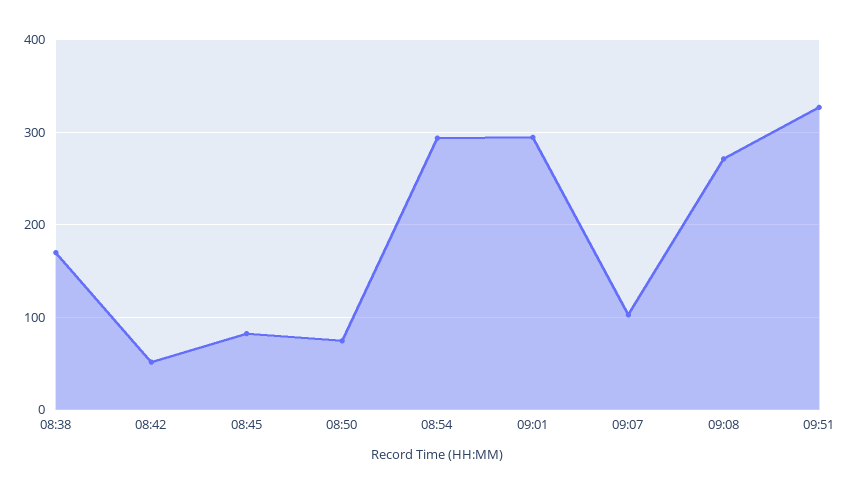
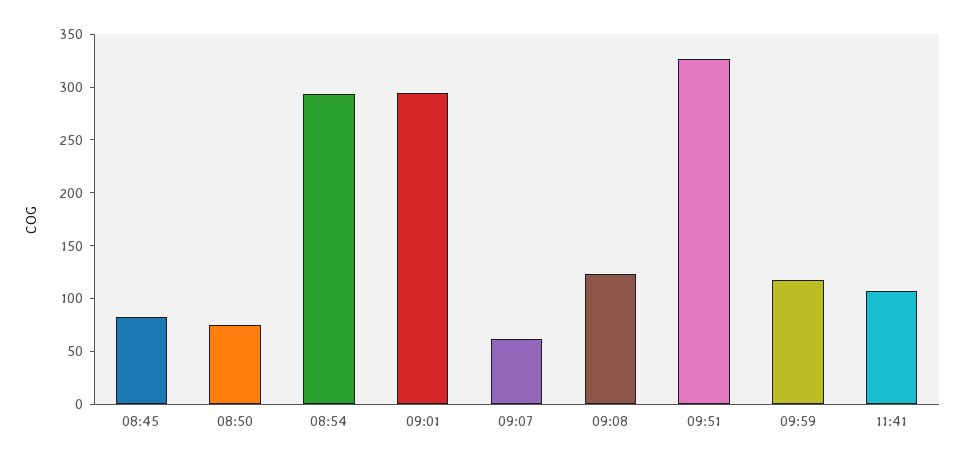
08:38: 170 -> none
08:42: 50 -> none
09:07: 100 -> 60
09:08: 270 -> 120
09:59: none -> 120
11:41: none -> 110

